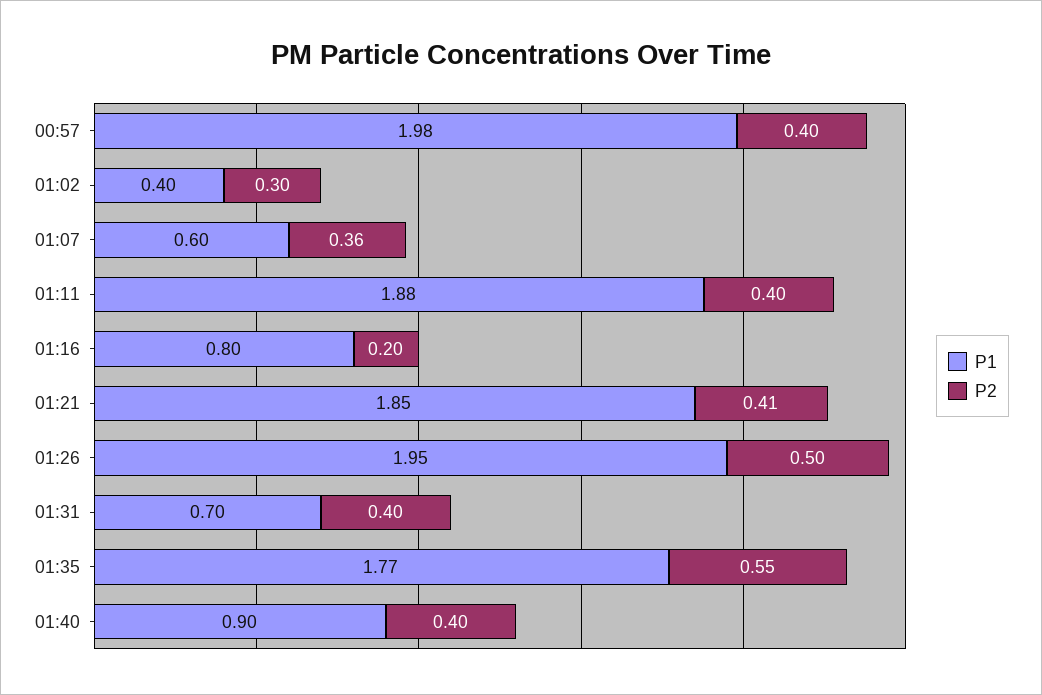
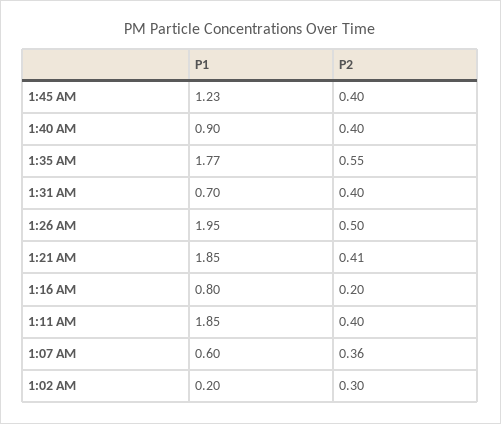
P1, 00:57: 1.98 -> none
P2, 00:57: 0.4 -> none
P1, 01:02: 0.4 -> 0.2
P1, 01:11: 1.88 -> 1.85
P1, 1:45 AM: none -> 1.23
P2, 1:45 AM: none -> 0.4

